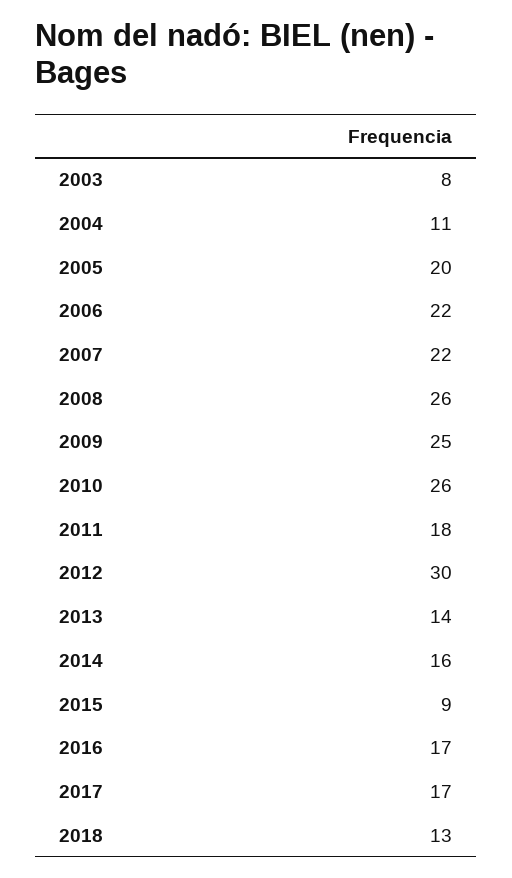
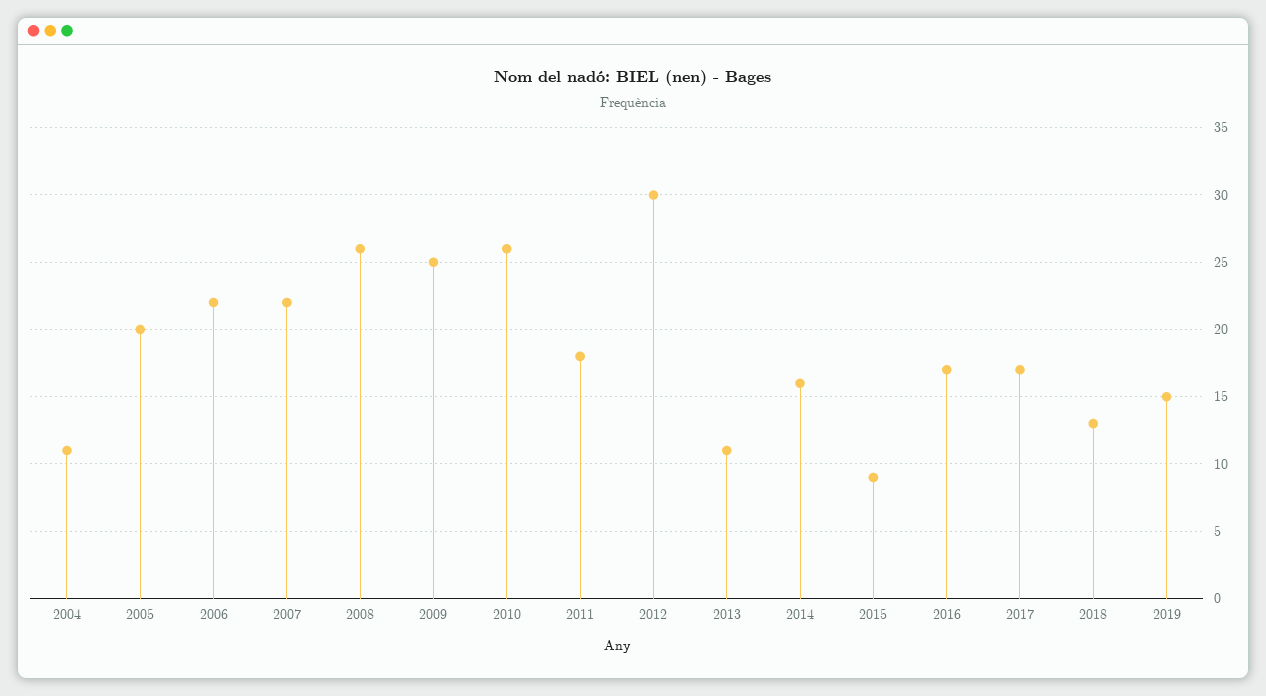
2003: 8 -> none
2013: 14 -> 11
2019: none -> 15

